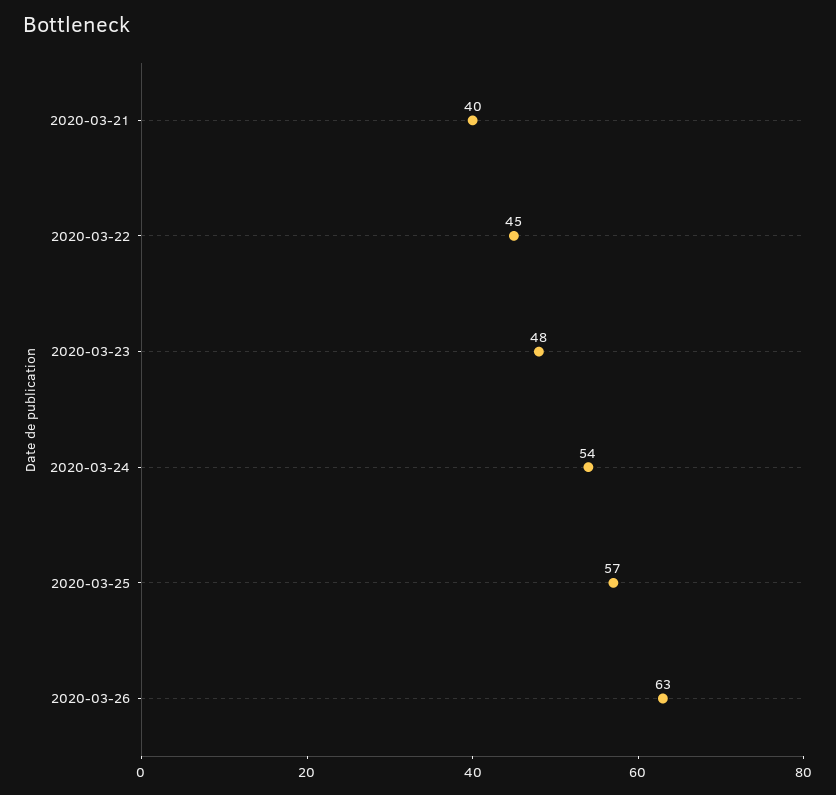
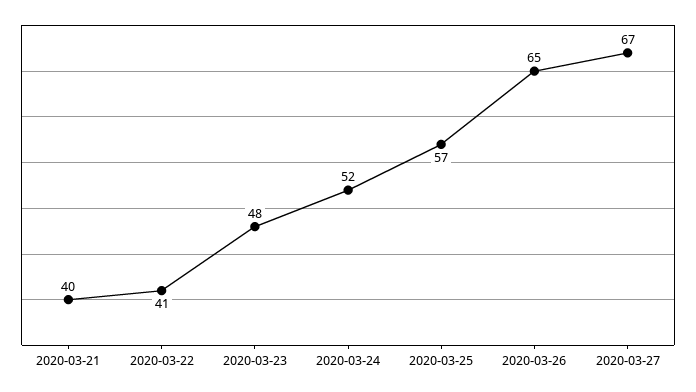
2020-03-22: 45 -> 41
2020-03-24: 54 -> 52
2020-03-26: 63 -> 65
2020-03-27: none -> 67

